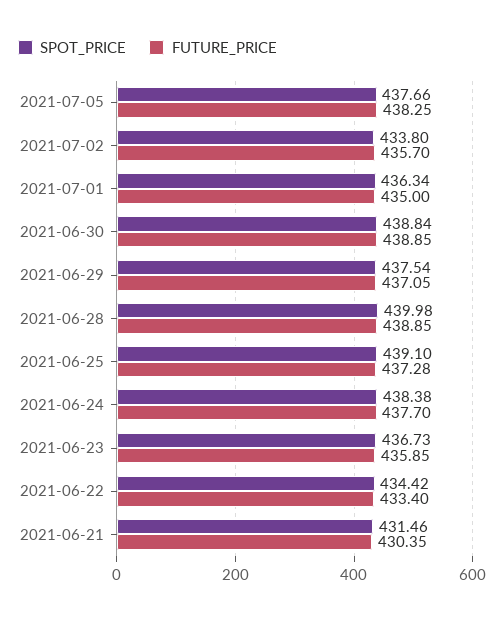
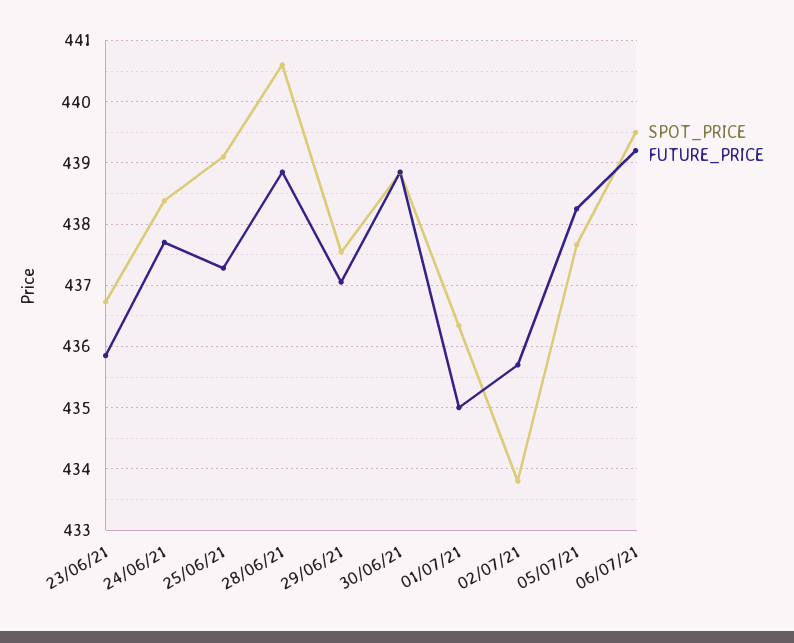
SPOT_PRICE, 2021-06-28: 439.98 -> 440.6
SPOT_PRICE, 2021-06-22: 434.42 -> none
FUTURE_PRICE, 2021-06-22: 433.4 -> none
SPOT_PRICE, 2021-06-21: 431.46 -> none
FUTURE_PRICE, 2021-06-21: 430.35 -> none
SPOT_PRICE, 06/07/21: none -> 439.5
FUTURE_PRICE, 06/07/21: none -> 439.2

